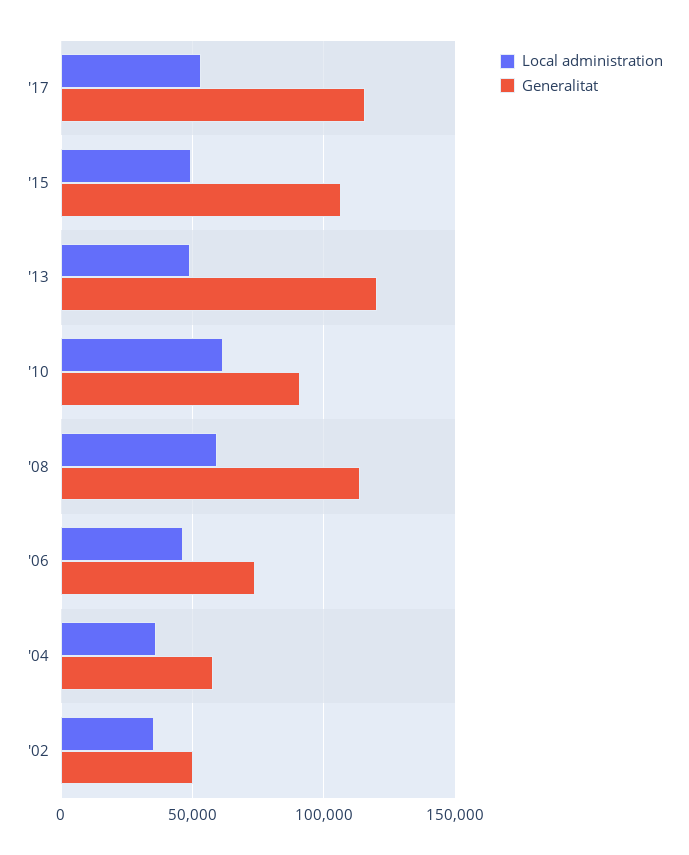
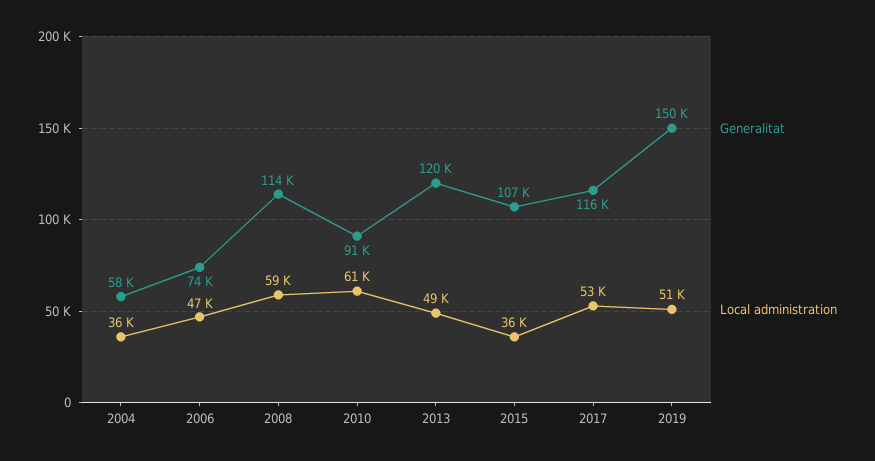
Local administration, '15: 50000 -> 36000
Local administration, '02: 35000 -> none
Generalitat, '02: 50000 -> none
Generalitat, 2019: none -> 150000
Local administration, 2019: none -> 51000

